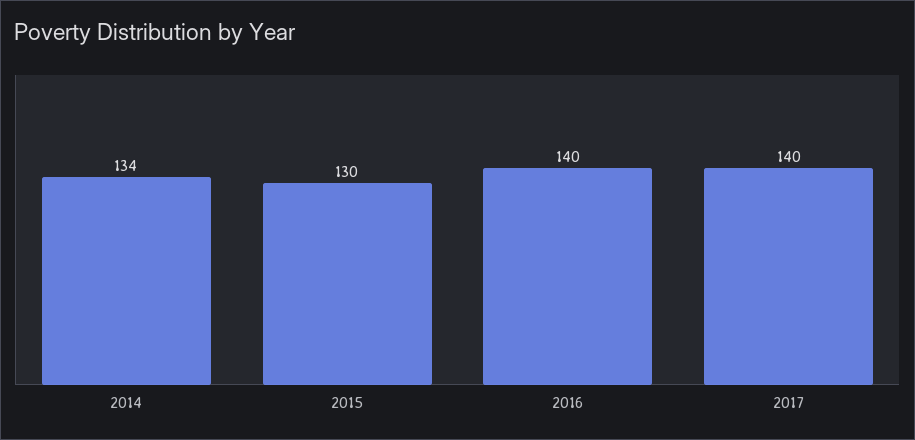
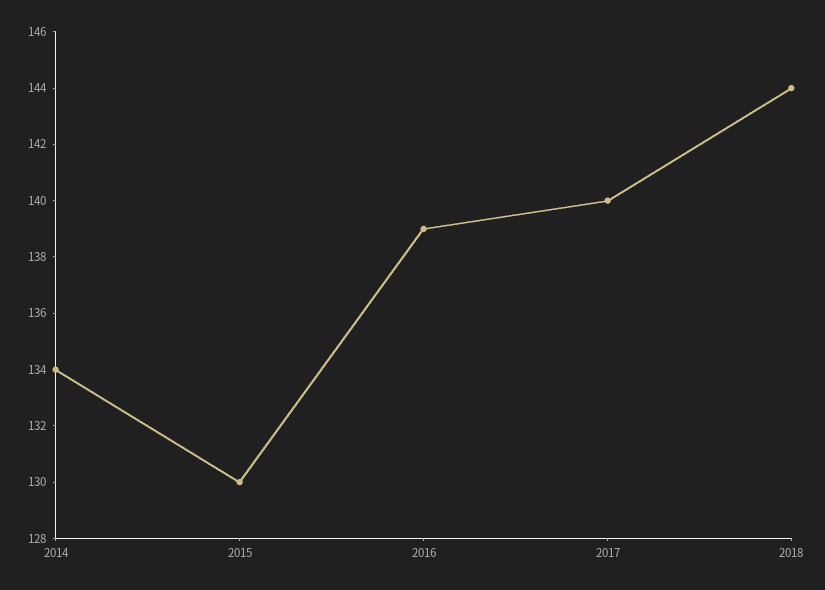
2016: 140 -> 139
2018: none -> 144

